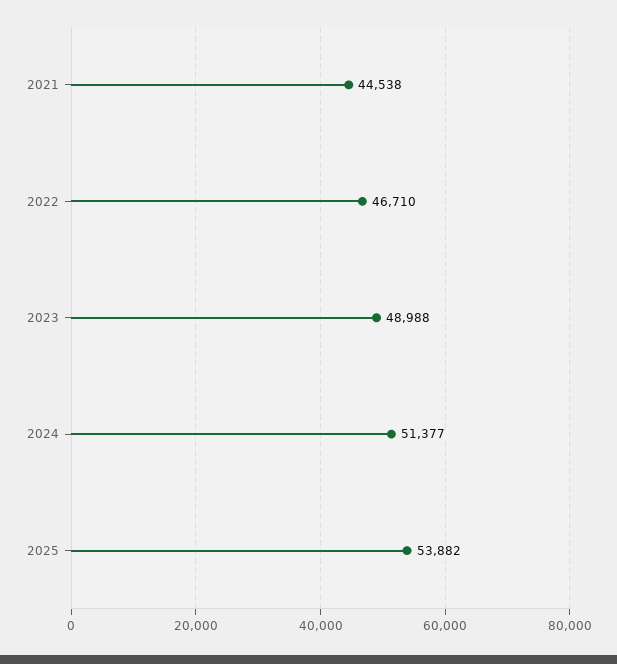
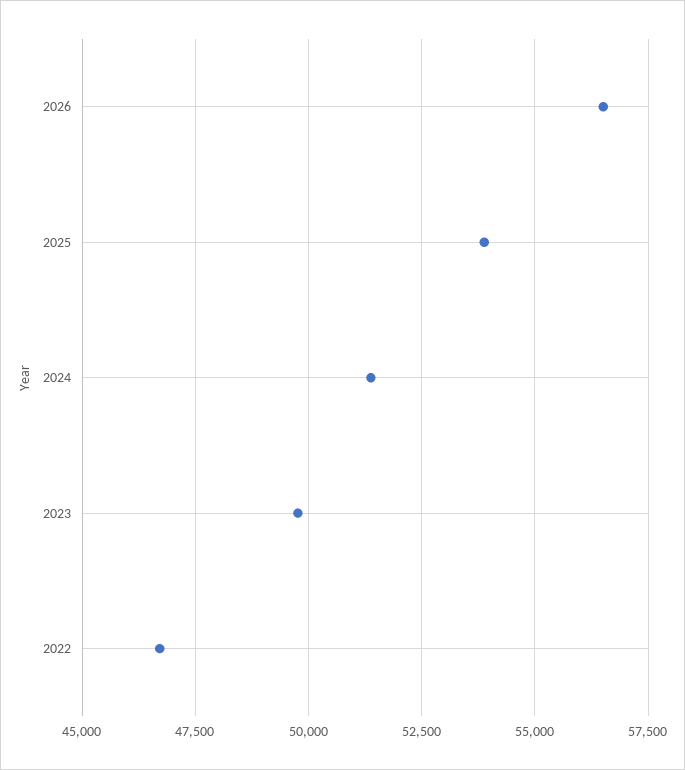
2021: 44538 -> none
2023: 48988 -> 49750
2026: none -> 56500

